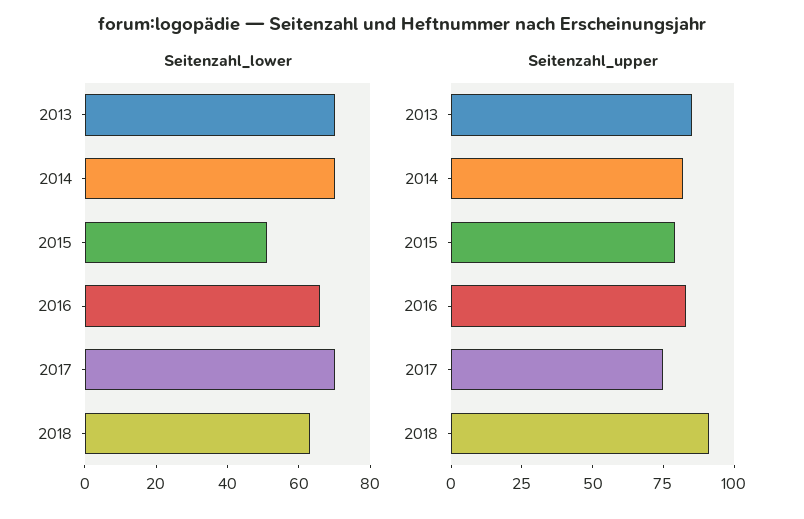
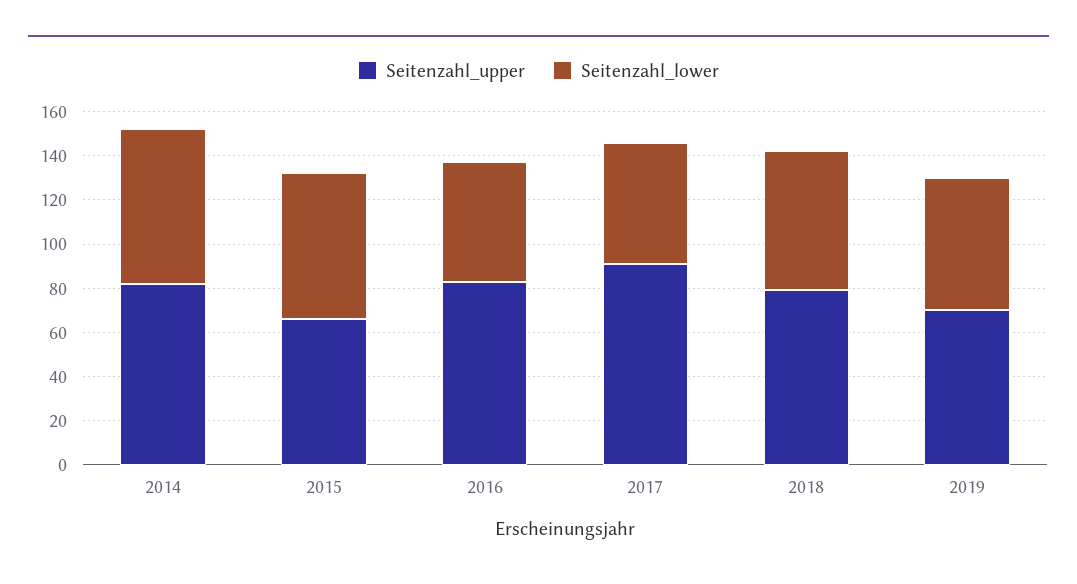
Seitenzahl_lower, 2013: 70 -> none
Seitenzahl_lower, 2015: 50 -> 65
Seitenzahl_lower, 2016: 65 -> 55
Seitenzahl_lower, 2017: 70 -> 55
Seitenzahl_upper, 2013: 85 -> none
Seitenzahl_upper, 2015: 80 -> 65
Seitenzahl_upper, 2017: 75 -> 90
Seitenzahl_upper, 2018: 90 -> 80
Seitenzahl_upper, 2019: none -> 70
Seitenzahl_lower, 2019: none -> 60

